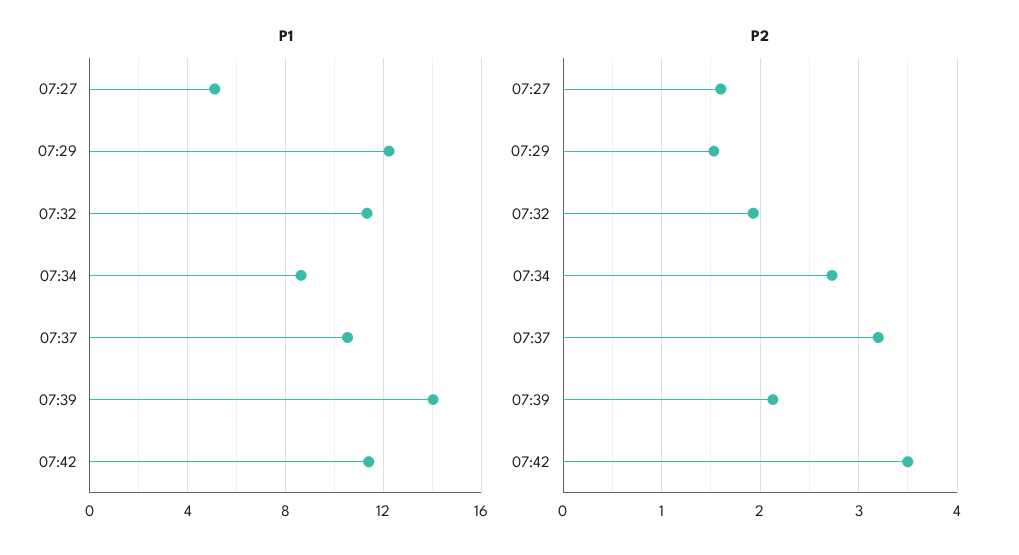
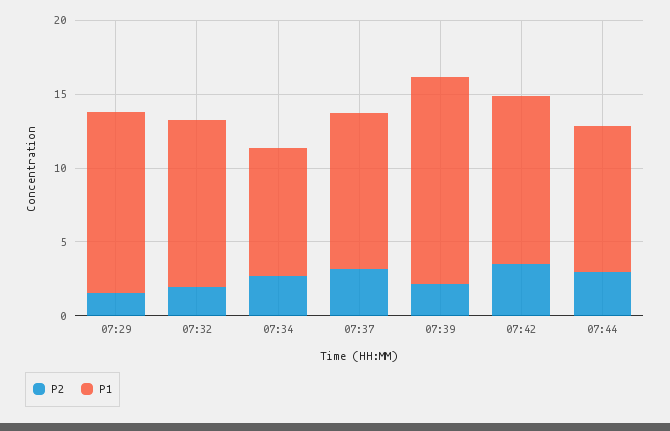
P1, 07:27: 5 -> none
P2, 07:27: 1.6 -> none
P2, 07:44: none -> 3
P1, 07:44: none -> 10

